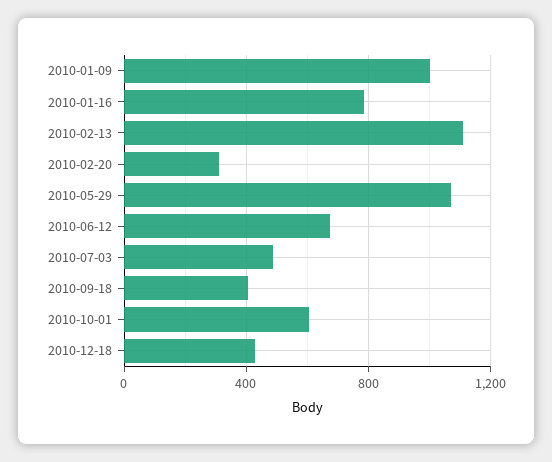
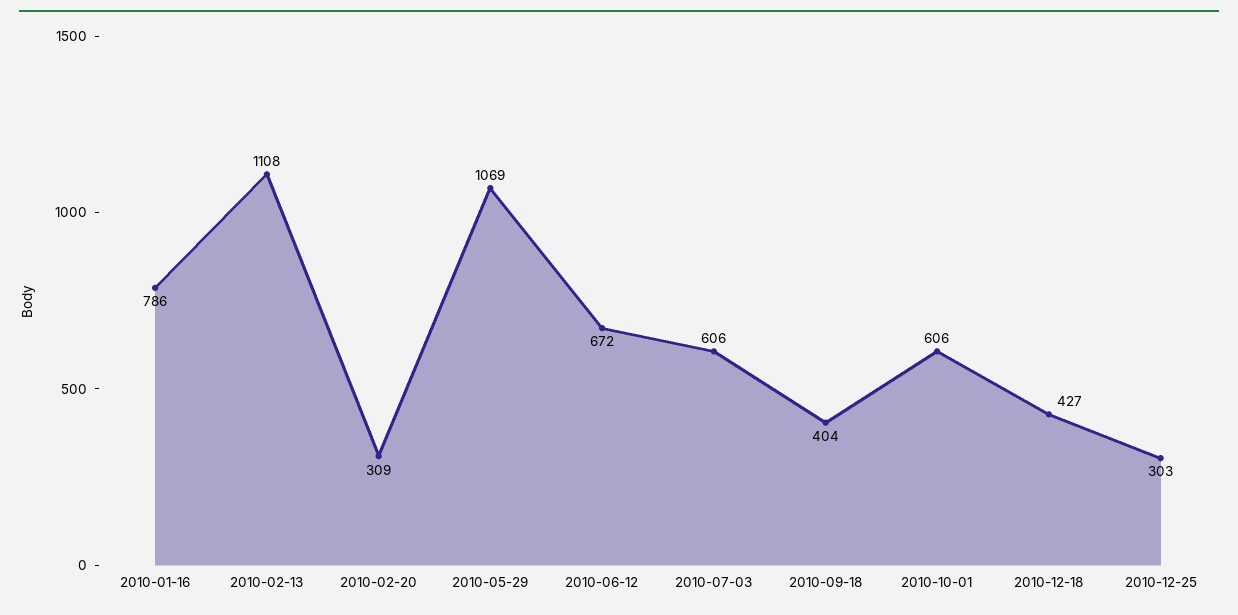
2010-01-09: 1000 -> none
2010-07-03: 500 -> 606
2010-12-25: none -> 303

